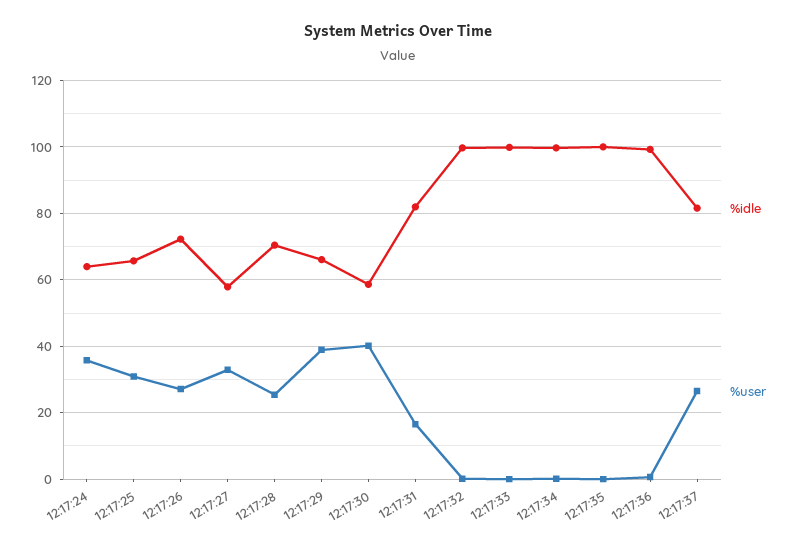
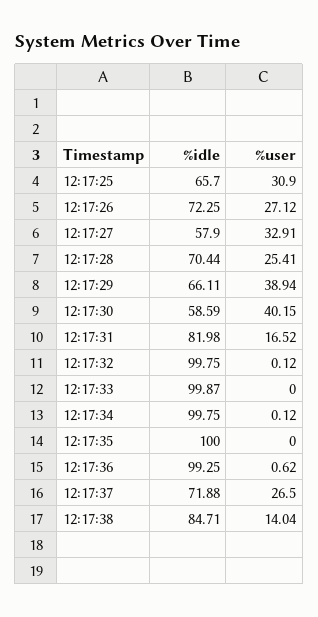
%idle, 12:17:24: 64 -> none
%user, 12:17:24: 36 -> none
%idle, 12:17:37: 82 -> 71.88
%idle, 12:17:38: none -> 84.71
%user, 12:17:38: none -> 14.04

